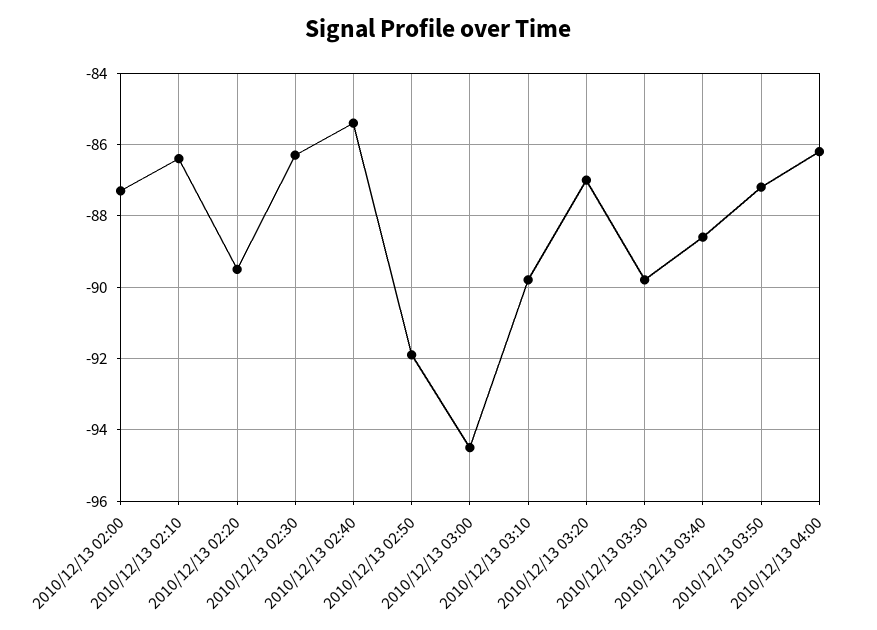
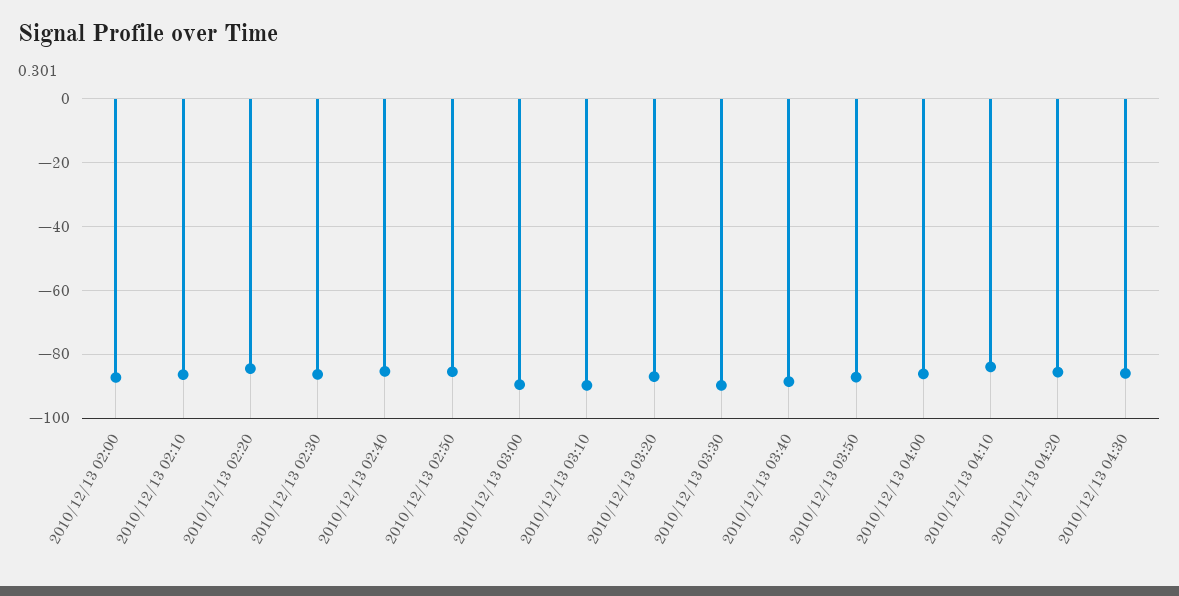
2010/12/13 02:20: -89.5 -> -84
2010/12/13 02:50: -92 -> -86
2010/12/13 03:00: -94.5 -> -90
2010/12/13 04:10: none -> -84
2010/12/13 04:20: none -> -86
2010/12/13 04:30: none -> -86

